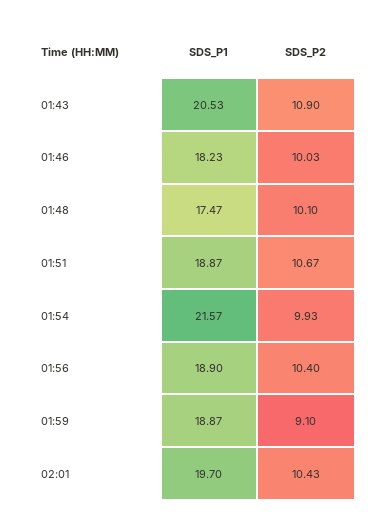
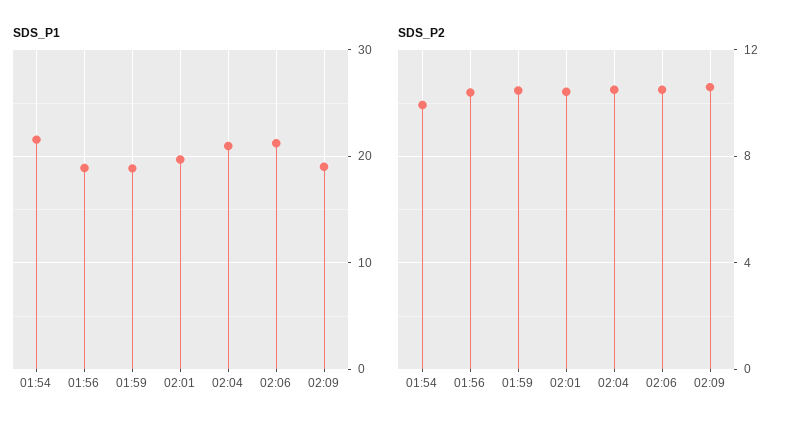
SDS_P1, 01:43: 20.53 -> none
SDS_P2, 01:43: 10.9 -> none
SDS_P1, 01:46: 18.23 -> none
SDS_P2, 01:46: 10.03 -> none
SDS_P1, 01:48: 17.47 -> none
SDS_P2, 01:48: 10.1 -> none
SDS_P1, 01:51: 18.87 -> none
SDS_P2, 01:51: 10.67 -> none
SDS_P2, 01:59: 9.1 -> 10.5
SDS_P1, 02:04: none -> 21
SDS_P1, 02:06: none -> 21
SDS_P1, 02:09: none -> 19
SDS_P2, 02:04: none -> 10.5
SDS_P2, 02:06: none -> 10.5
SDS_P2, 02:09: none -> 10.5

